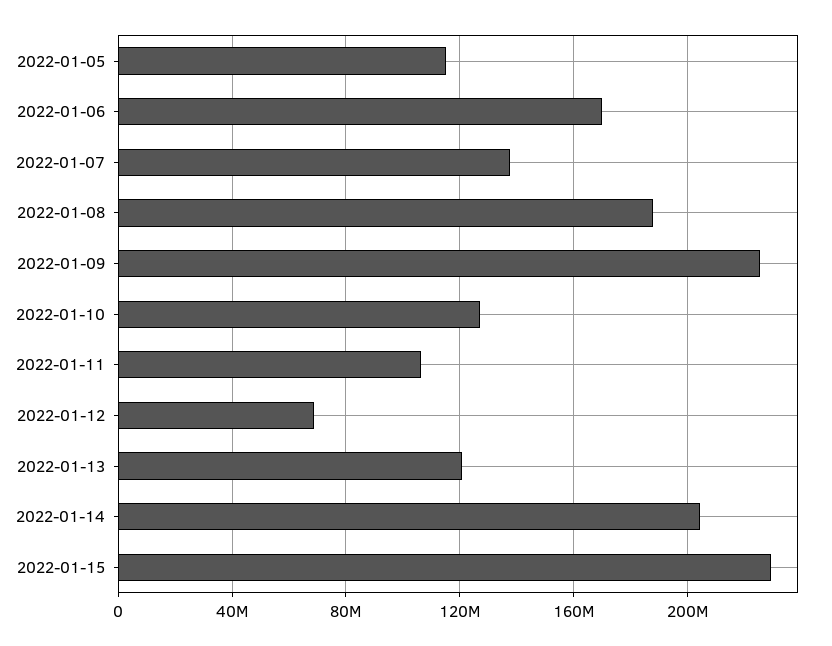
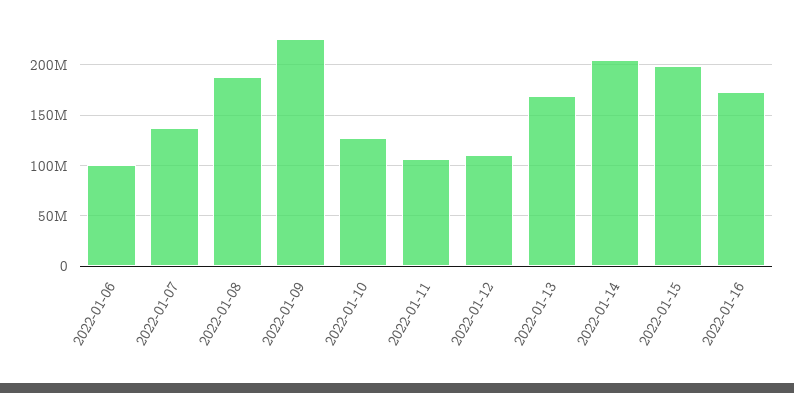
2022-01-05: 115000000 -> none
2022-01-06: 170000000 -> 100000000
2022-01-12: 70000000 -> 110000000
2022-01-13: 120000000 -> 170000000
2022-01-15: 230000000 -> 200000000
2022-01-16: none -> 170000000

